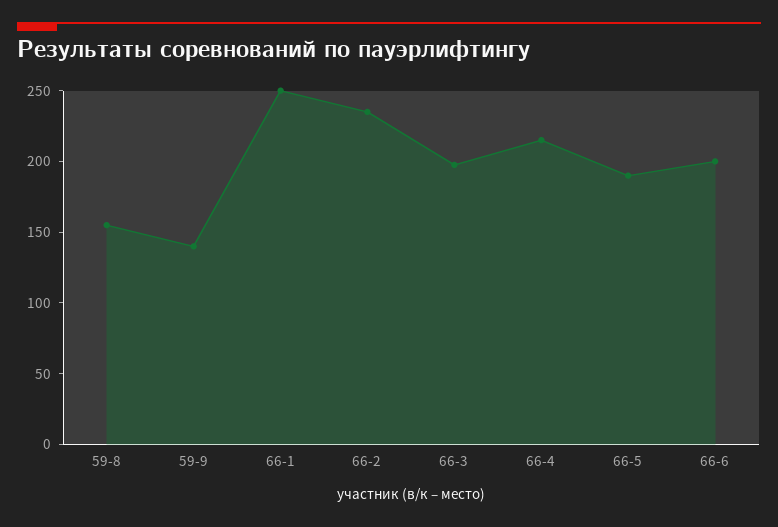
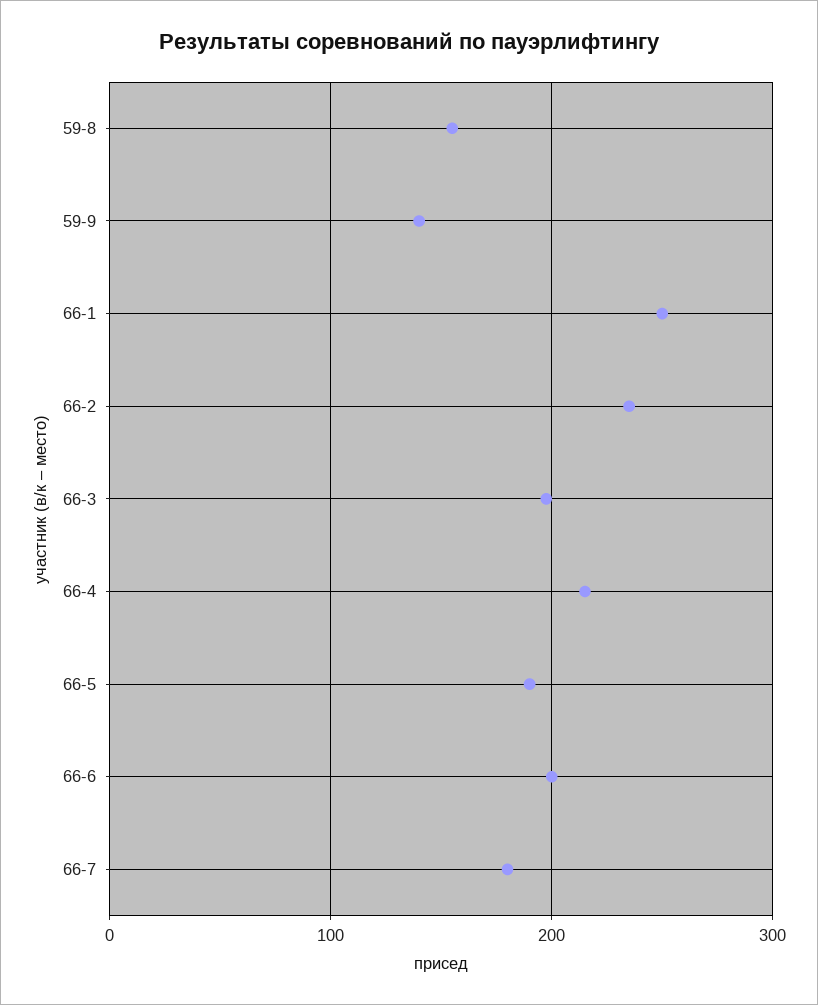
66-7: none -> 180

